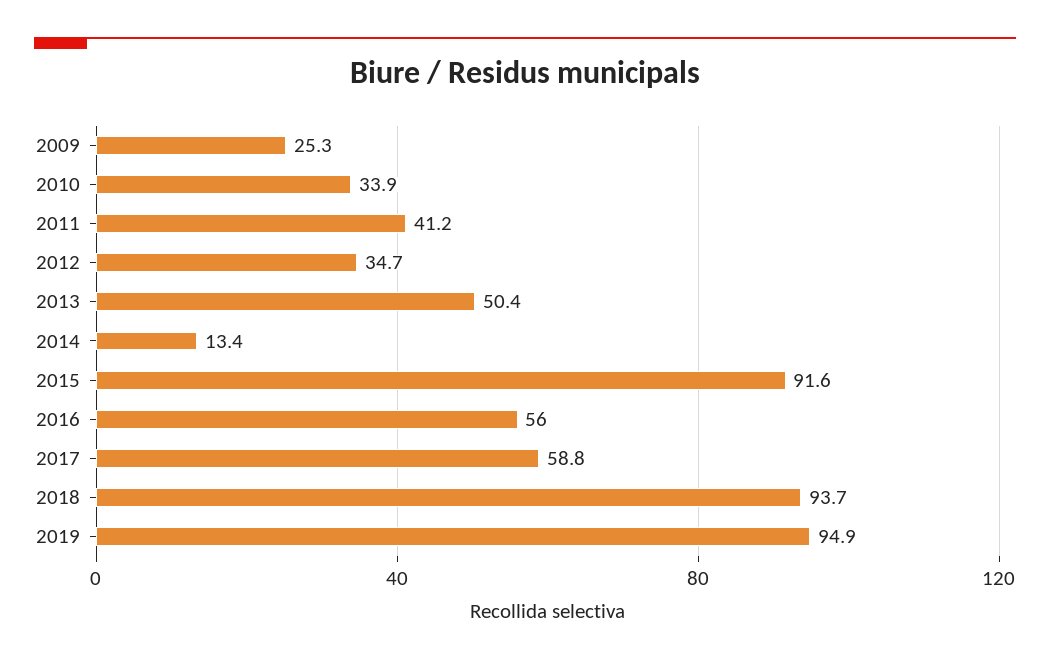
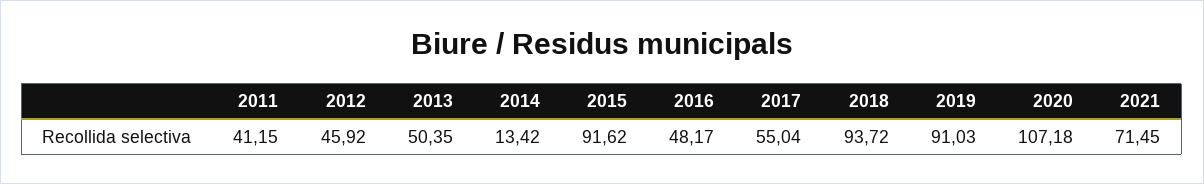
2009: 25.3 -> none
2010: 33.9 -> none
2012: 34.7 -> 45.92
2016: 56 -> 48.17
2017: 58.8 -> 55.04
2019: 94.9 -> 91.03
2020: none -> 107.18
2021: none -> 71.45

